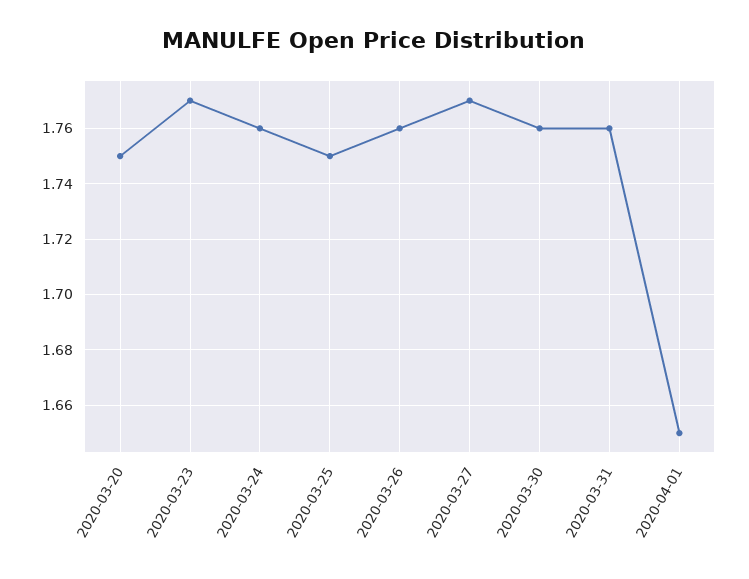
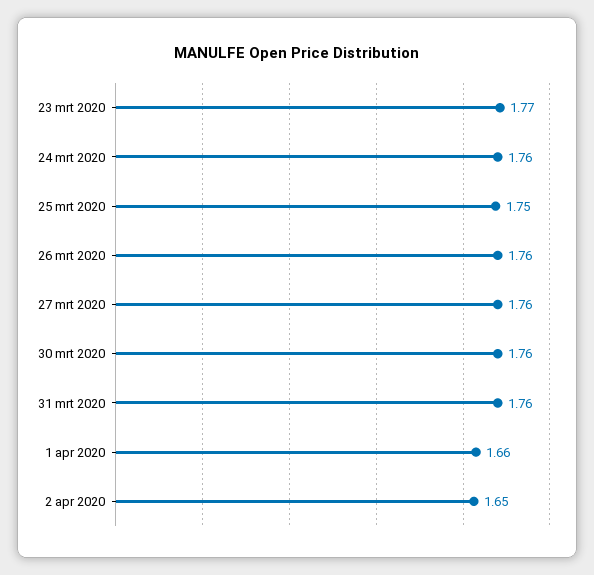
2020-03-20: 1.75 -> none
2020-03-27: 1.77 -> 1.76
2020-04-01: 1.65 -> 1.66
2 apr 2020: none -> 1.65

